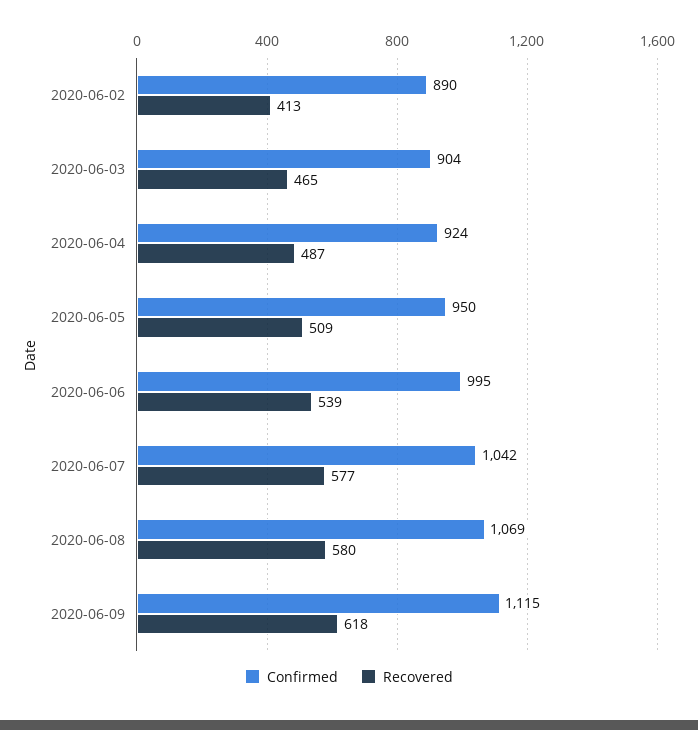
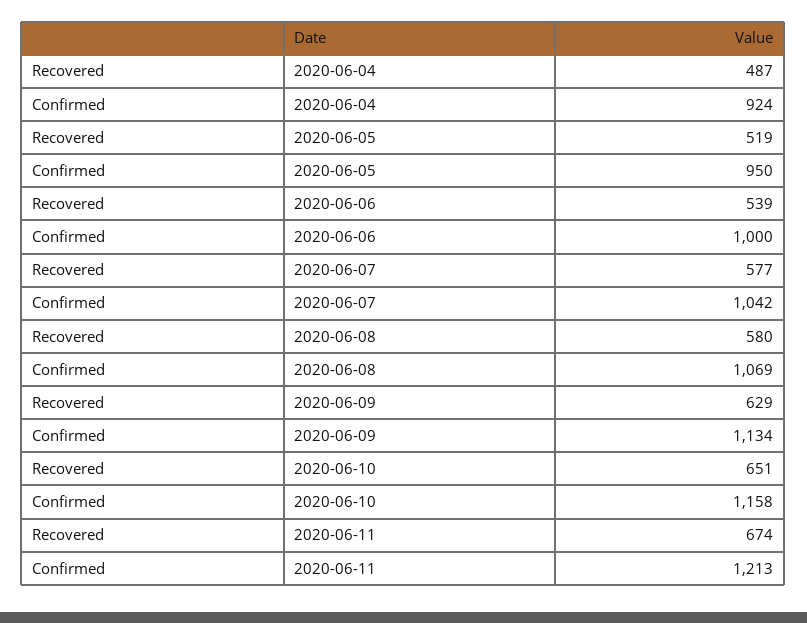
Confirmed, 2020-06-02: 890 -> none
Recovered, 2020-06-02: 413 -> none
Confirmed, 2020-06-03: 904 -> none
Recovered, 2020-06-03: 465 -> none
Recovered, 2020-06-05: 509 -> 519
Confirmed, 2020-06-06: 995 -> 1000
Confirmed, 2020-06-09: 1115 -> 1134
Recovered, 2020-06-09: 618 -> 629
Recovered, 2020-06-10: none -> 651
Confirmed, 2020-06-10: none -> 1158
Recovered, 2020-06-11: none -> 674
Confirmed, 2020-06-11: none -> 1213

